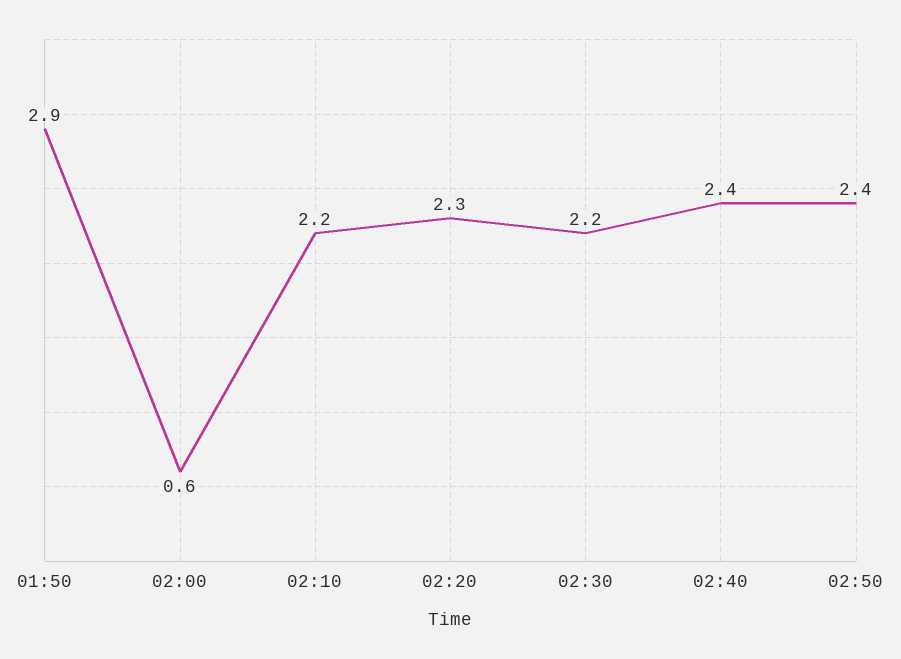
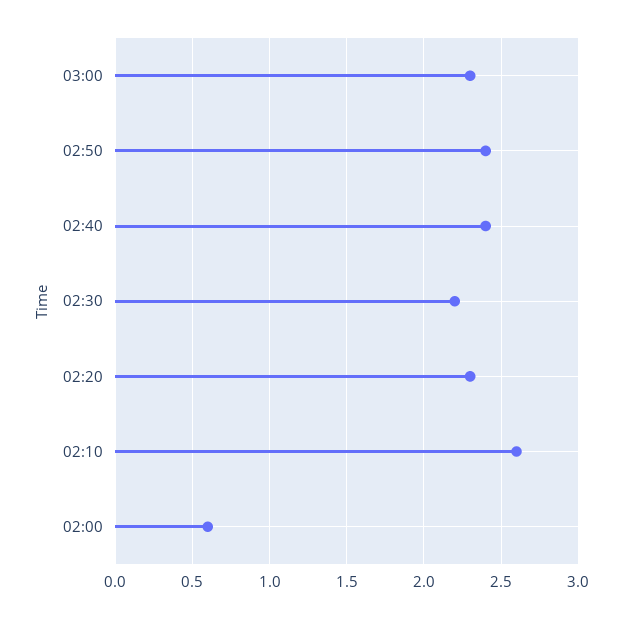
01:50: 2.9 -> none
02:10: 2.2 -> 2.6
03:00: none -> 2.3

